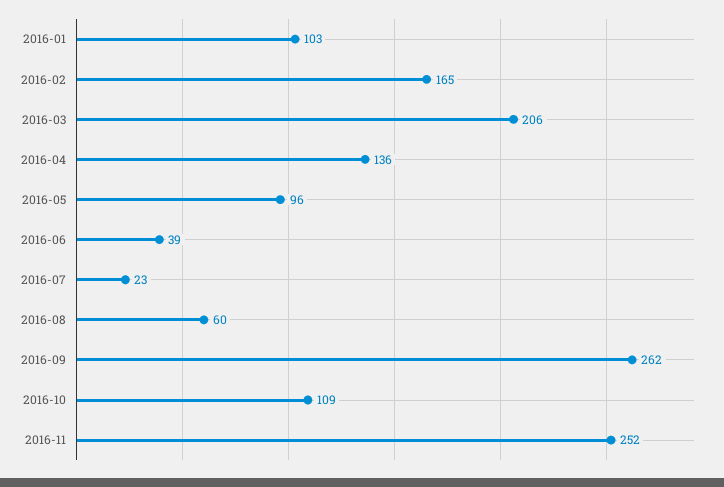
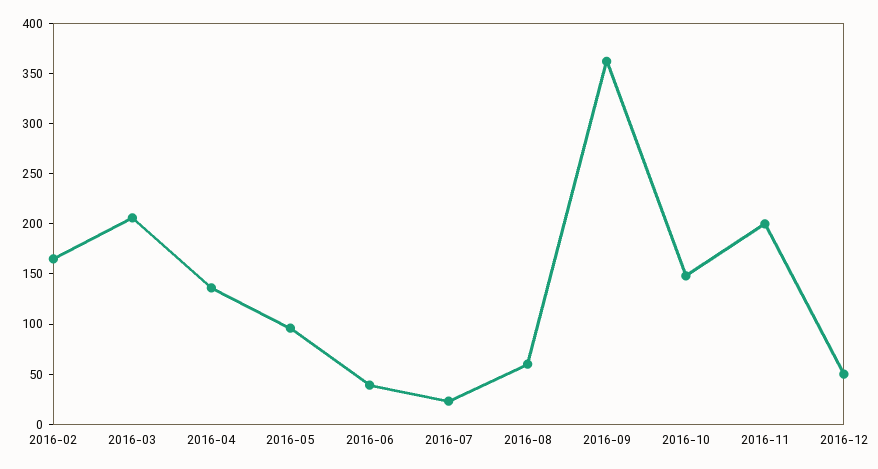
2016-01: 103 -> none
2016-09: 262 -> 360
2016-10: 109 -> 150
2016-11: 252 -> 200
2016-12: none -> 50

